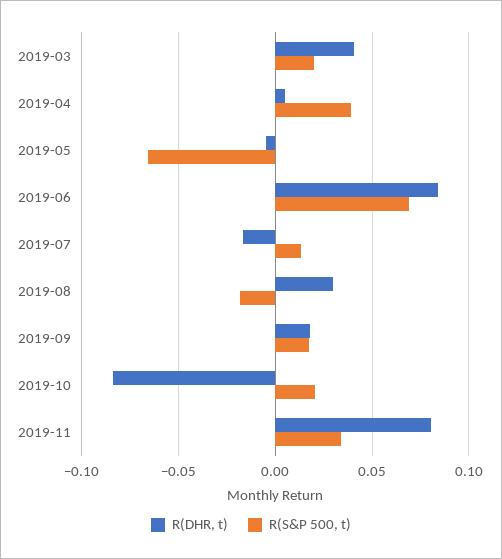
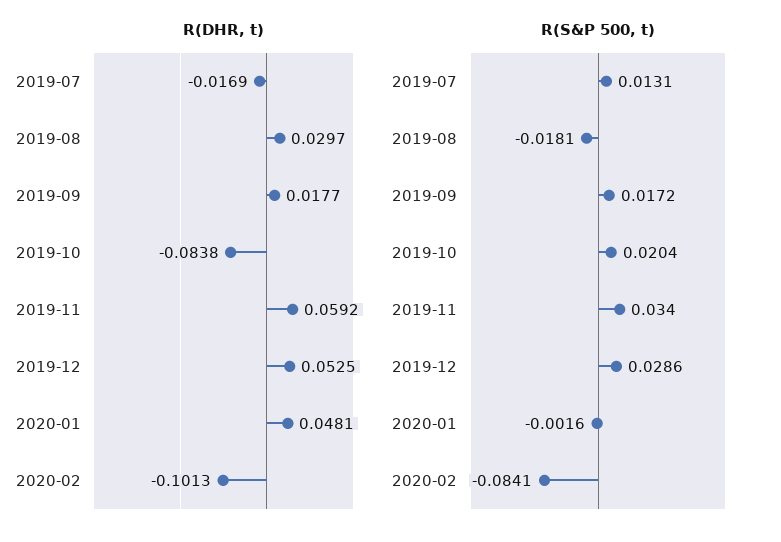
R(DHR, t), 2019-03: 0.04 -> none
R(S&P 500, t), 2019-03: 0.02 -> none
R(DHR, t), 2019-04: 0.005 -> none
R(S&P 500, t), 2019-04: 0.04 -> none
R(DHR, t), 2019-05: -0.005 -> none
R(S&P 500, t), 2019-05: -0.065 -> none
R(DHR, t), 2019-06: 0.085 -> none
R(S&P 500, t), 2019-06: 0.07 -> none
R(DHR, t), 2019-11: 0.08 -> 0.0592
R(DHR, t), 2019-12: none -> 0.0525
R(DHR, t), 2020-01: none -> 0.0481
R(DHR, t), 2020-02: none -> -0.1013
R(S&P 500, t), 2019-12: none -> 0.0286
R(S&P 500, t), 2020-01: none -> -0.0016
R(S&P 500, t), 2020-02: none -> -0.0841

